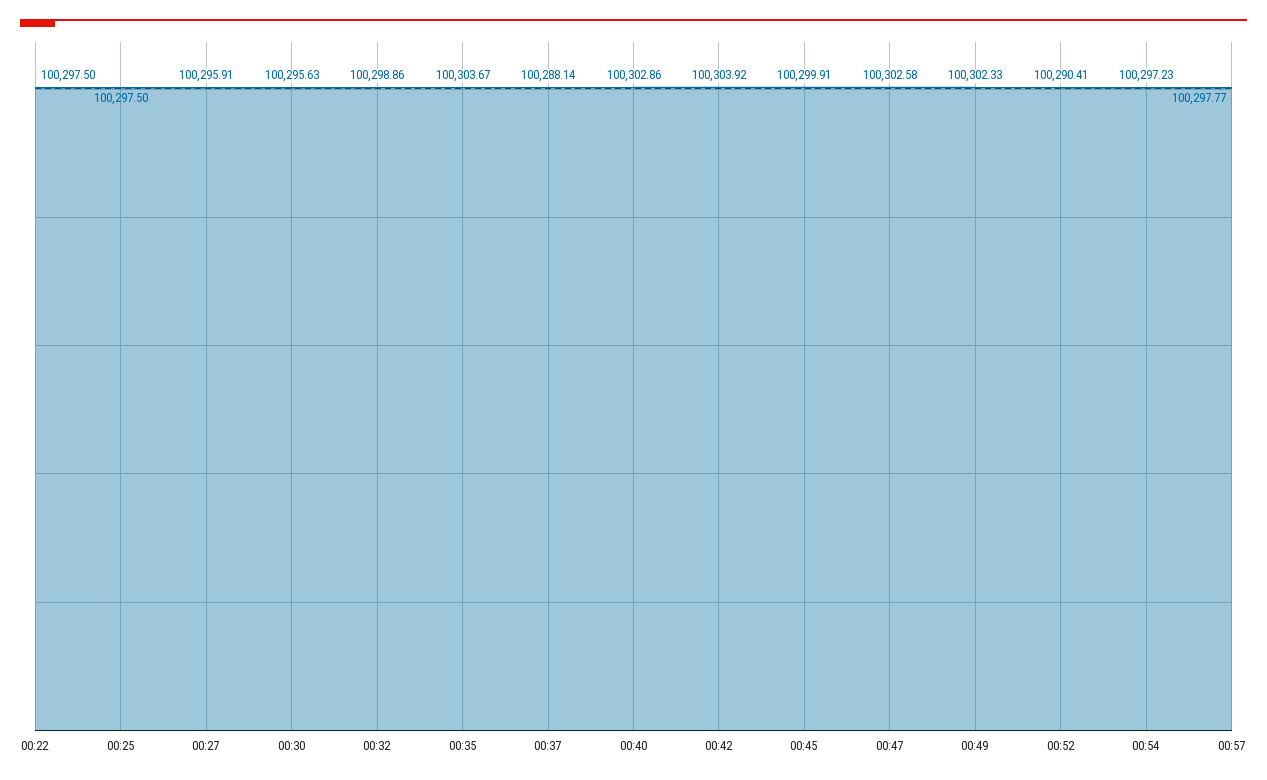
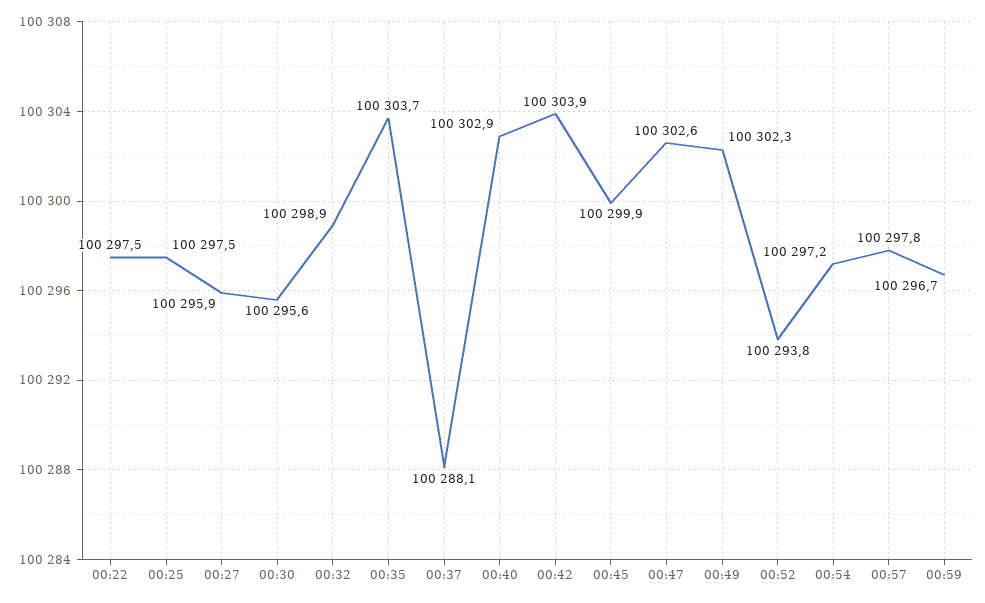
00:52: 100290.41 -> 100293.8
00:59: none -> 100296.7

